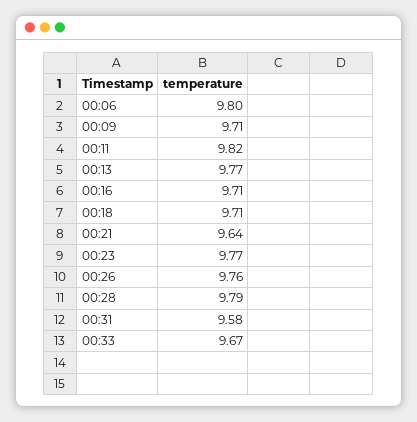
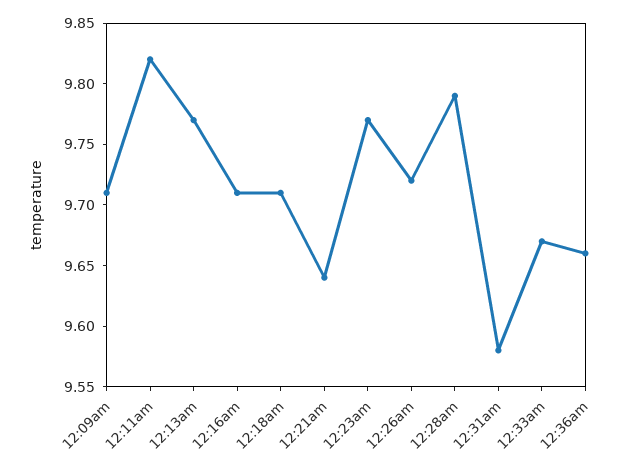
00:06: 9.8 -> none
00:26: 9.76 -> 9.72
12:36am: none -> 9.66

